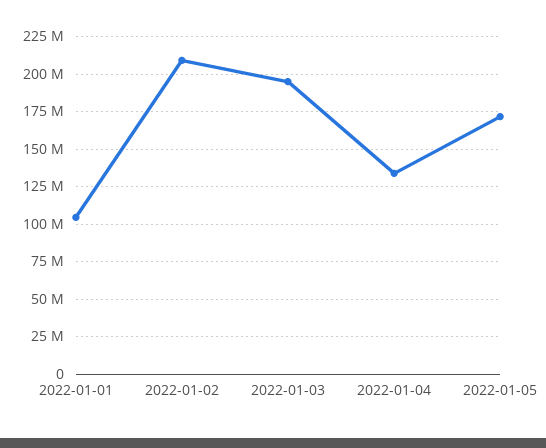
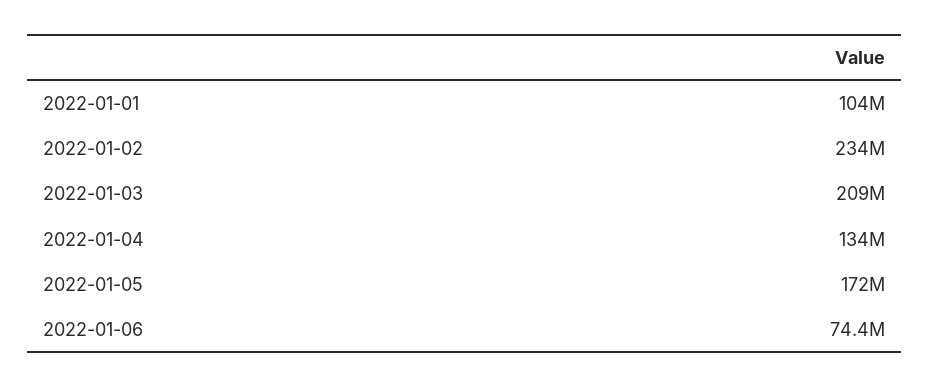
2022-01-02: 210000000 -> 234000000
2022-01-03: 195000000 -> 209000000
2022-01-06: none -> 74400000

